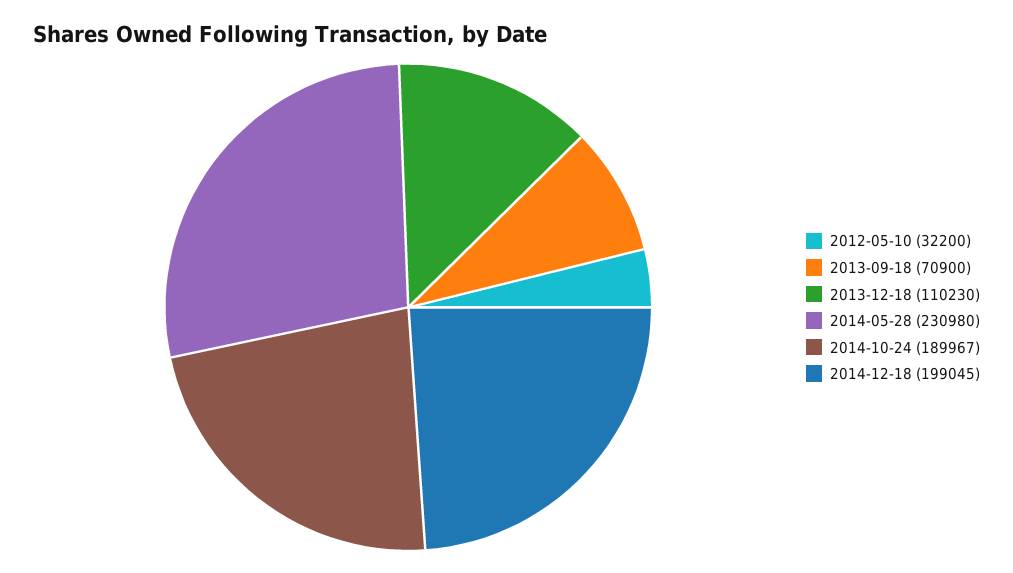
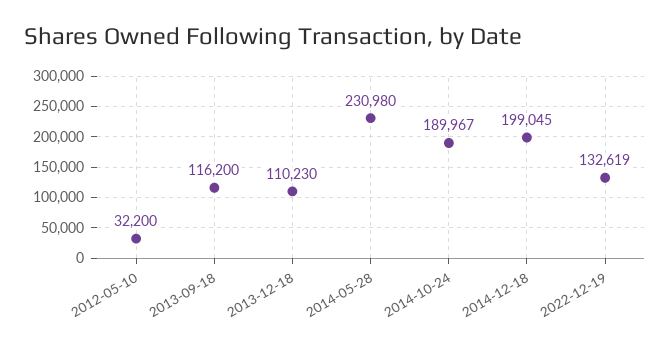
2013-09-18: 70900 -> 116200
2022-12-19: none -> 132619

